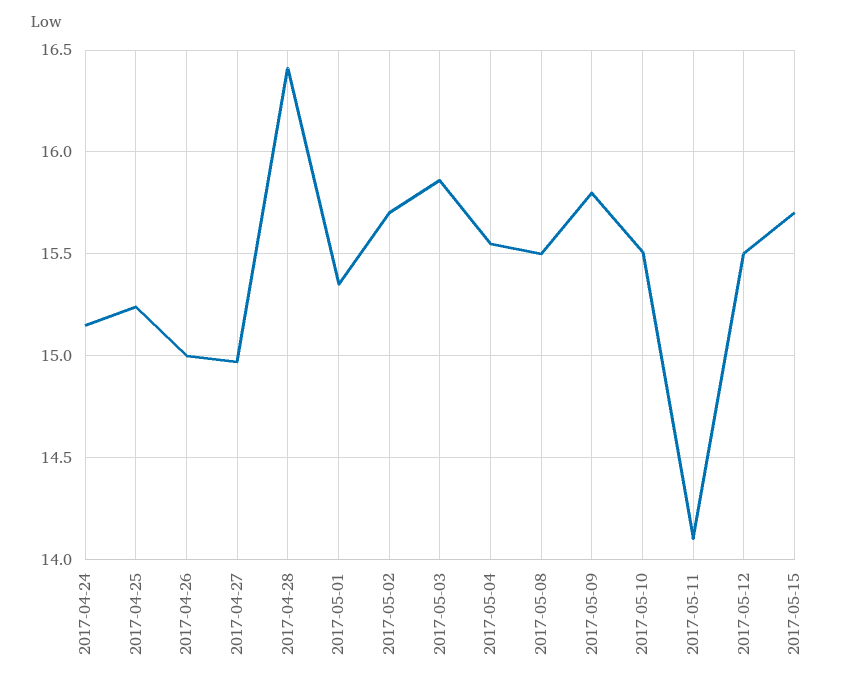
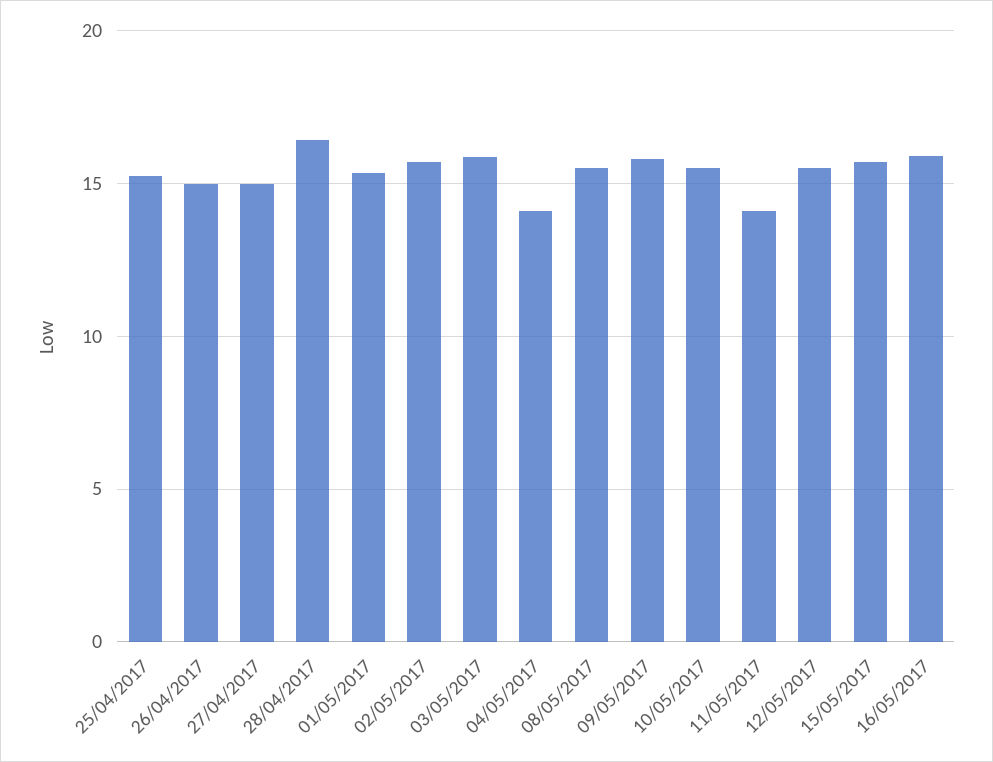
2017-04-24: 15.15 -> none
2017-05-04: 15.55 -> 14
16/05/2017: none -> 16

